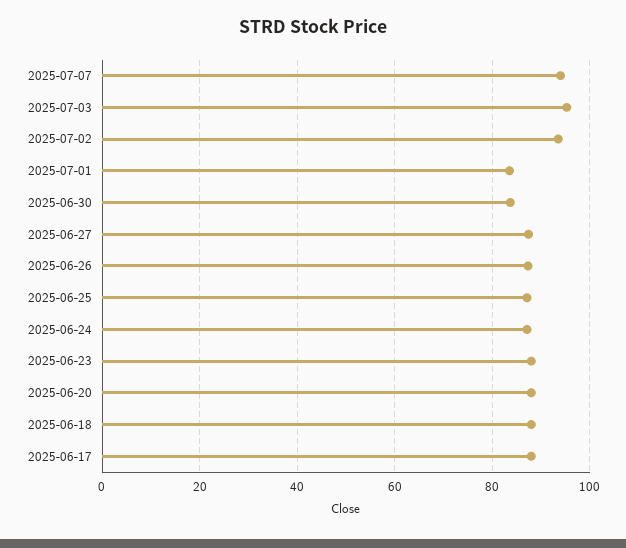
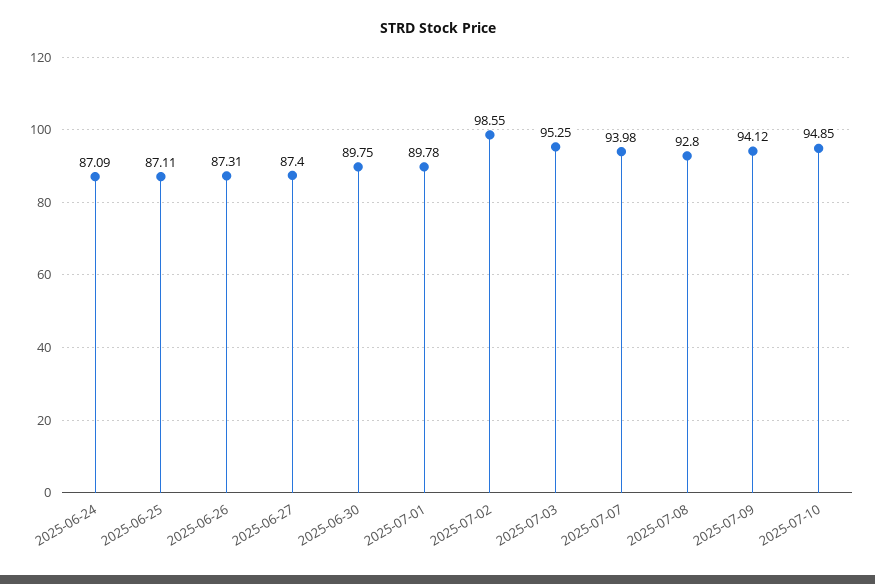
2025-07-02: 94 -> 98.55
2025-07-01: 84 -> 89.78
2025-06-30: 84 -> 89.75
2025-06-23: 88 -> none
2025-06-20: 88 -> none
2025-06-18: 88 -> none
2025-06-17: 88 -> none
2025-07-08: none -> 92.8
2025-07-09: none -> 94.12
2025-07-10: none -> 94.85

